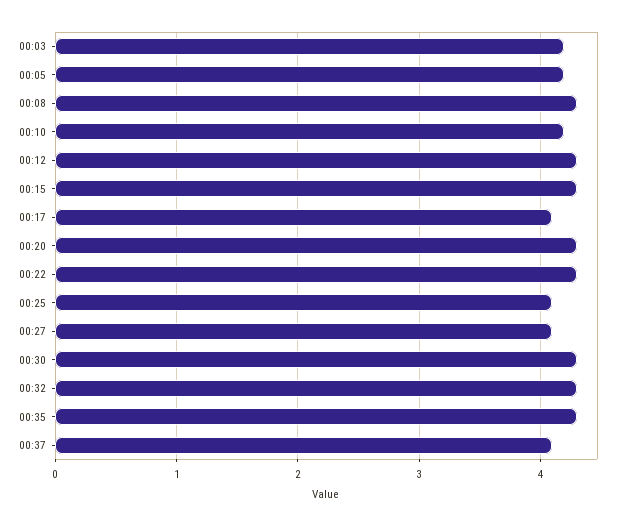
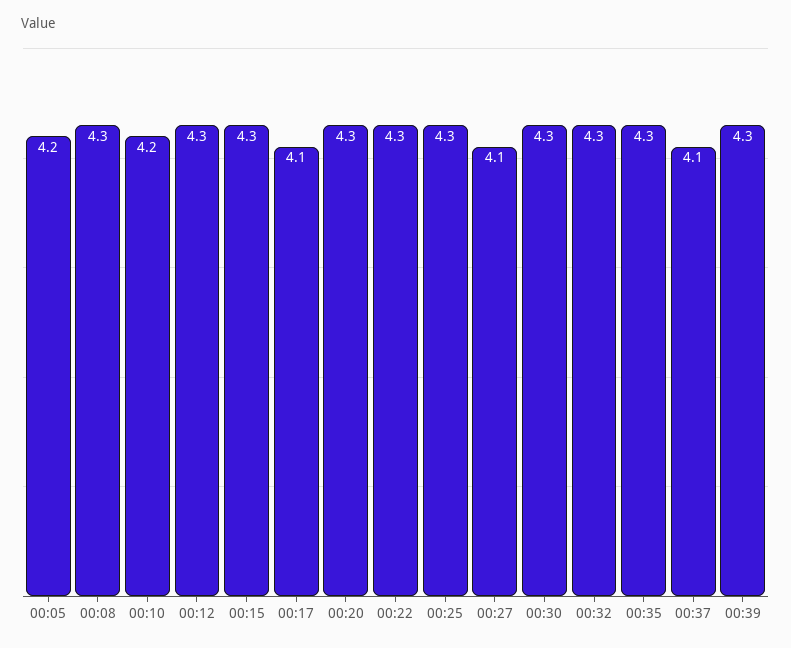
00:03: 4.2 -> none
00:25: 4.1 -> 4.3
00:39: none -> 4.3

